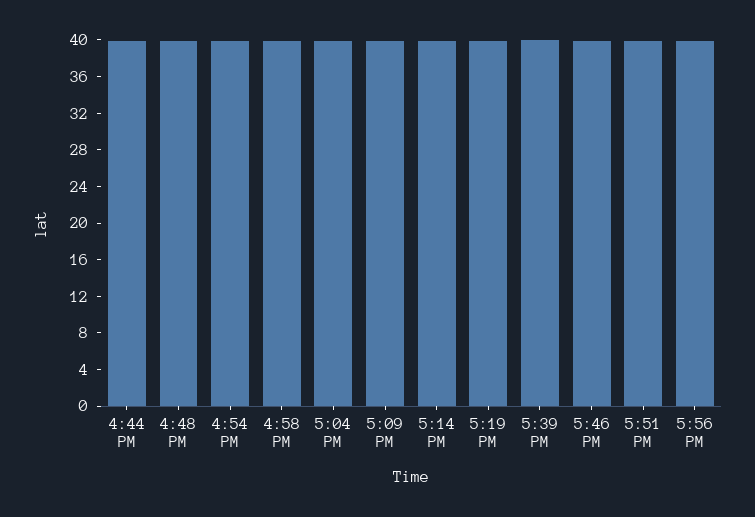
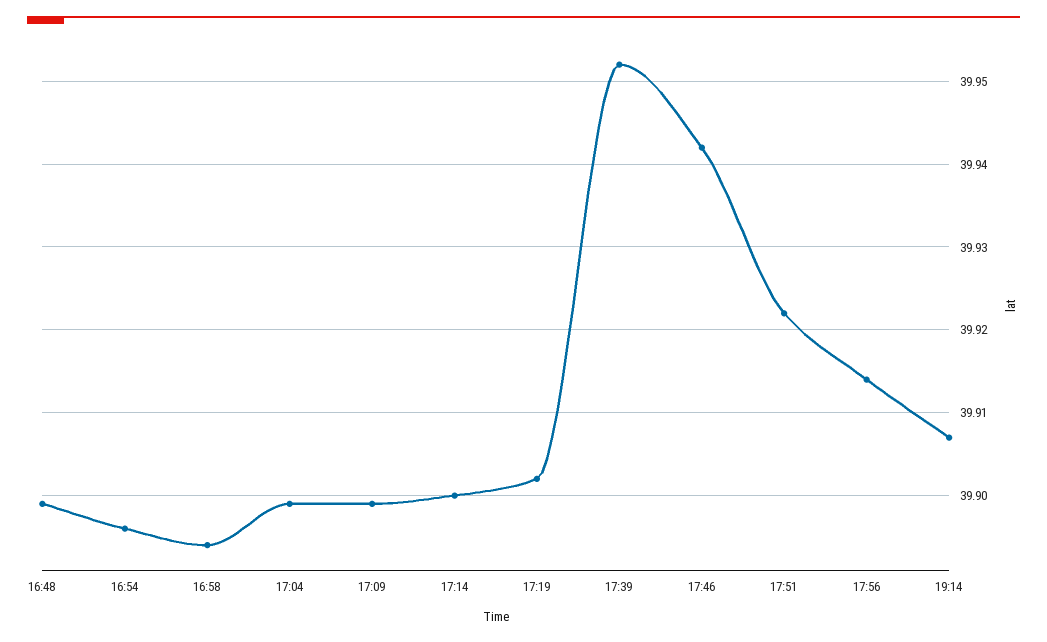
4:44 PM: 40 -> none
19:14: none -> 39.907

